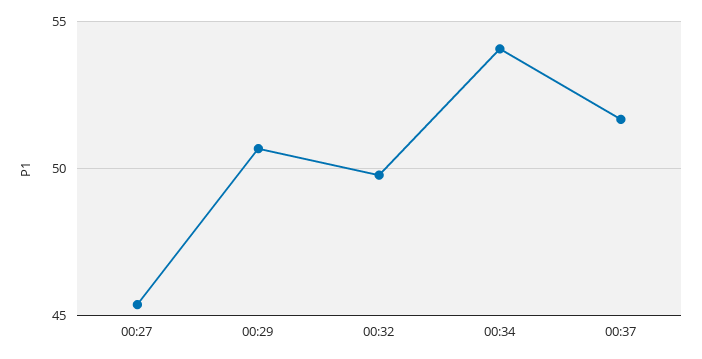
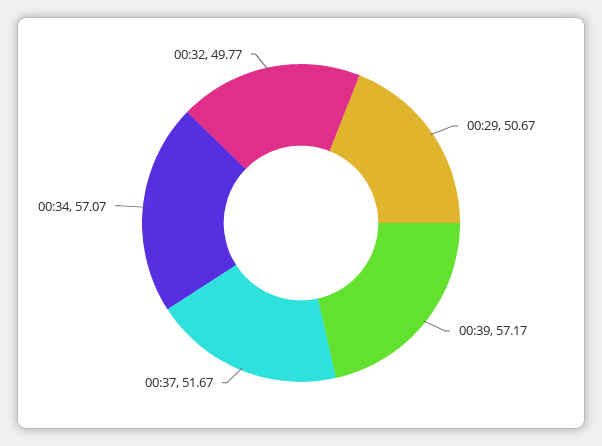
00:27: 45.5 -> none
00:34: 54 -> 57.07
00:39: none -> 57.17

